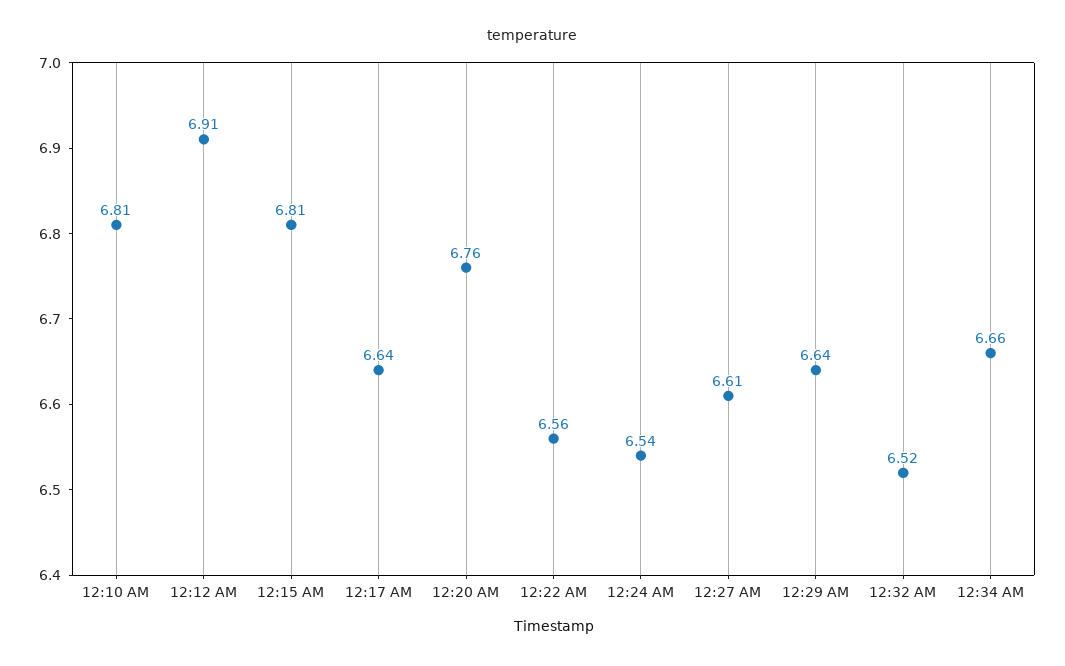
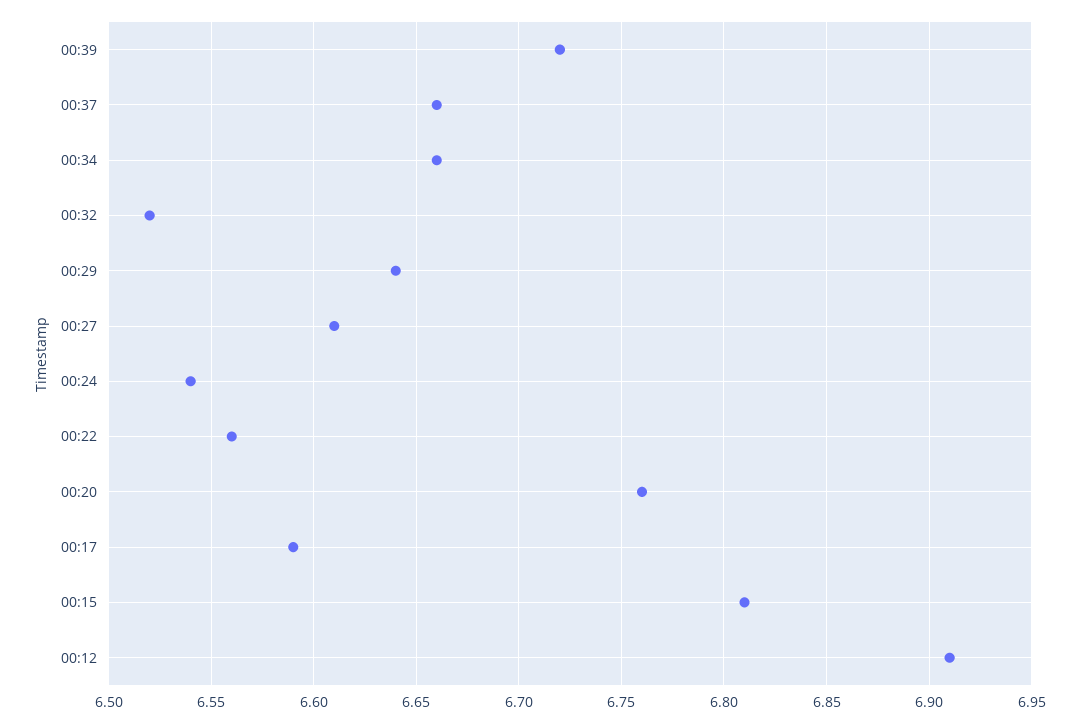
12:10 AM: 6.81 -> none
12:17 AM: 6.64 -> 6.59
00:39: none -> 6.72
00:37: none -> 6.66

